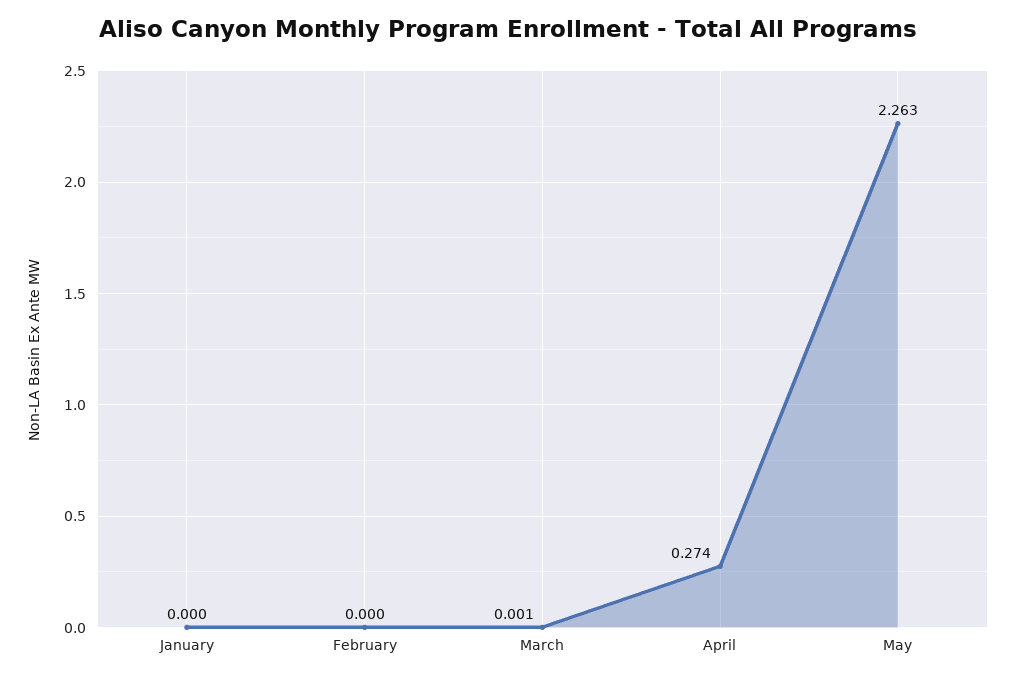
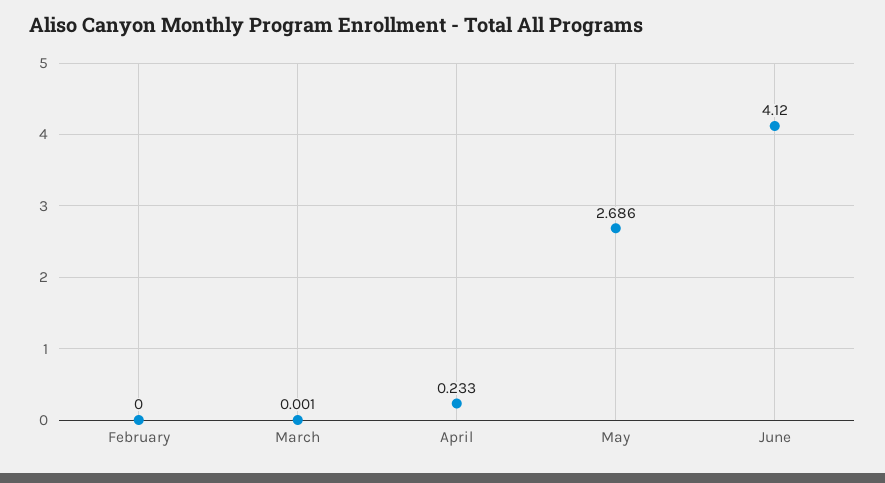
January: 0 -> none
April: 0.274 -> 0.233
May: 2.263 -> 2.686
June: none -> 4.12

